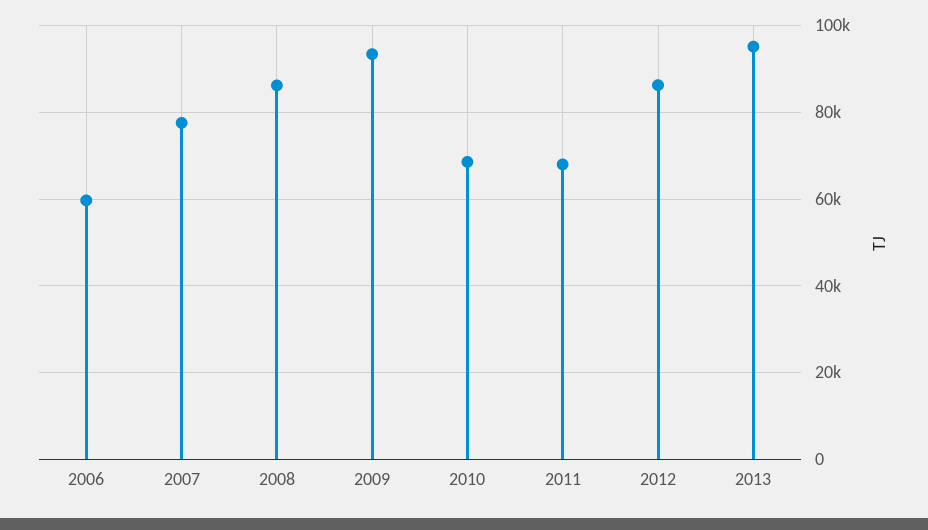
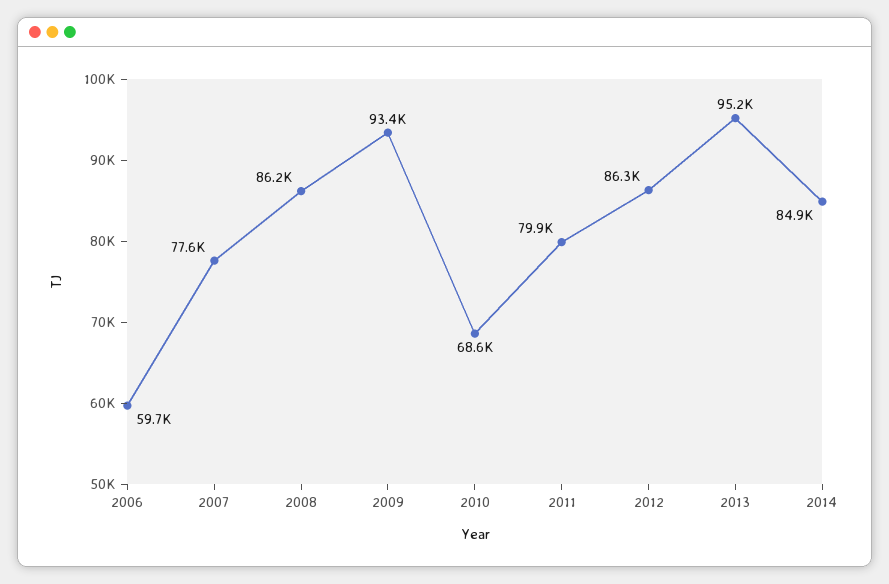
2011: 68000 -> 79900
2014: none -> 84900

